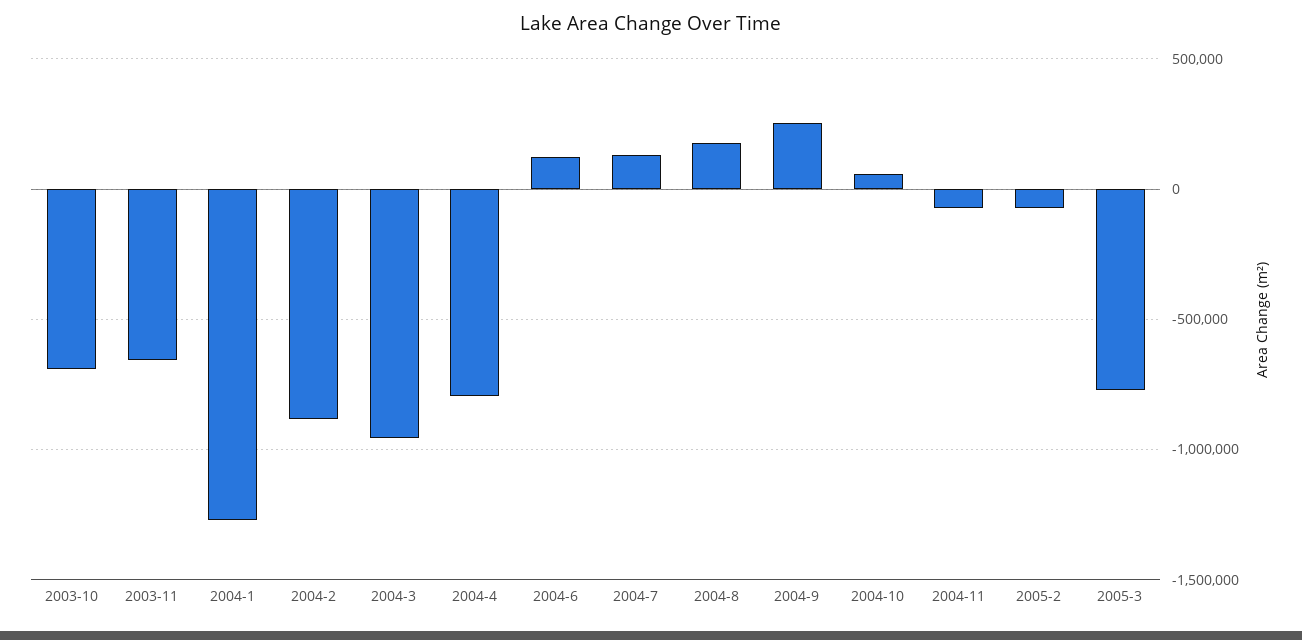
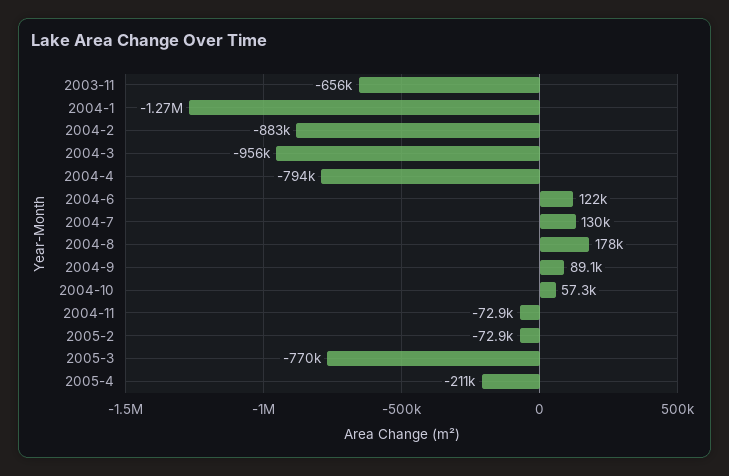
2003-10: -700000 -> none
2004-9: 250000 -> 89100
2005-4: none -> -211000

